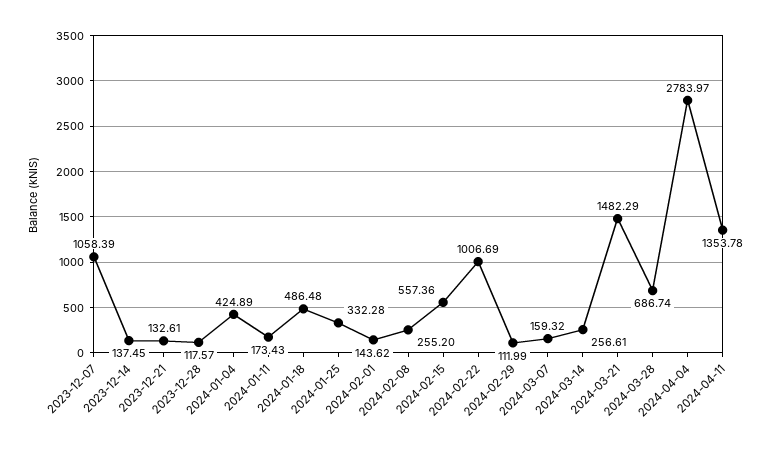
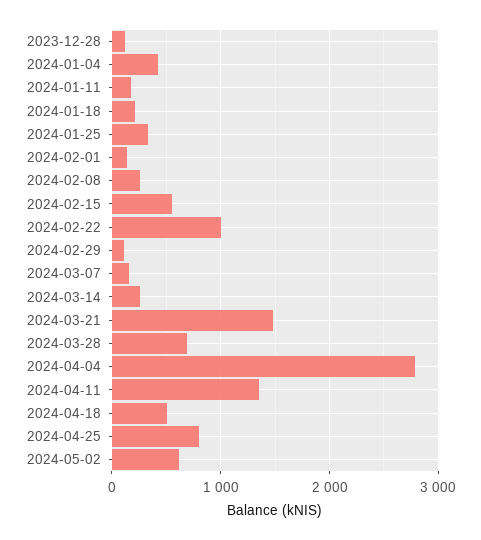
2023-12-07: 1058.39 -> none
2023-12-14: 137.45 -> none
2023-12-21: 132.61 -> none
2024-01-18: 486.48 -> 200
2024-04-18: none -> 500
2024-04-25: none -> 800
2024-05-02: none -> 600

